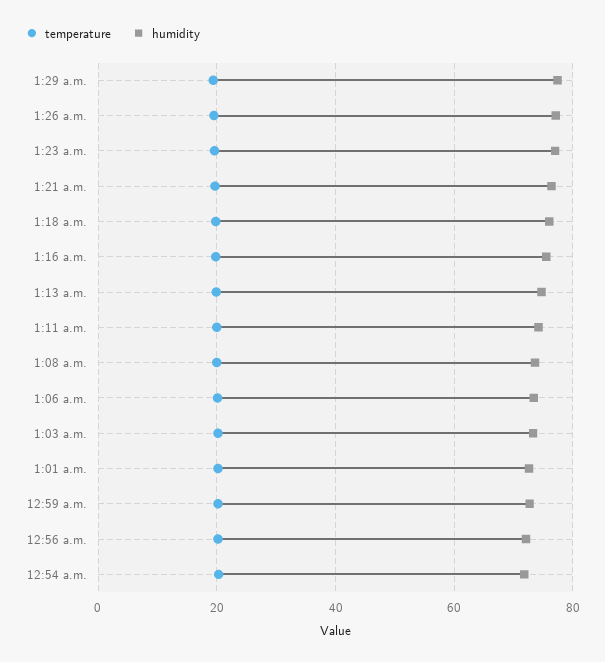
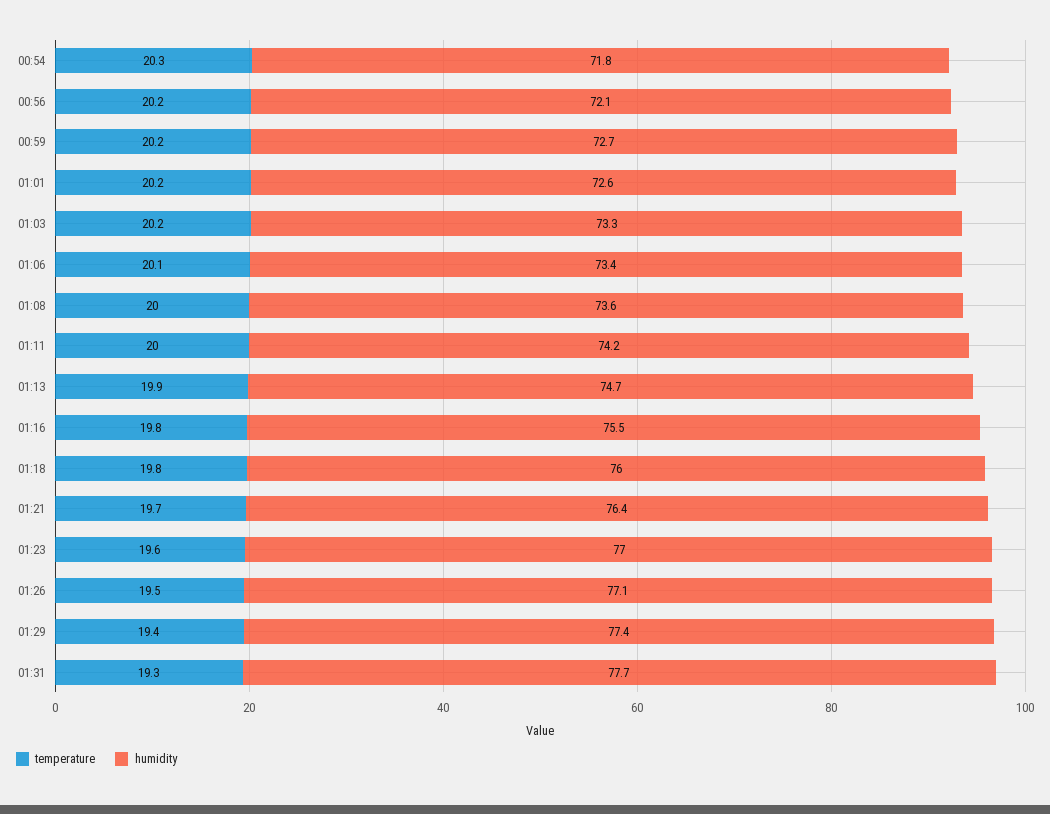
temperature, 01:31: none -> 19.3
humidity, 01:31: none -> 77.7

